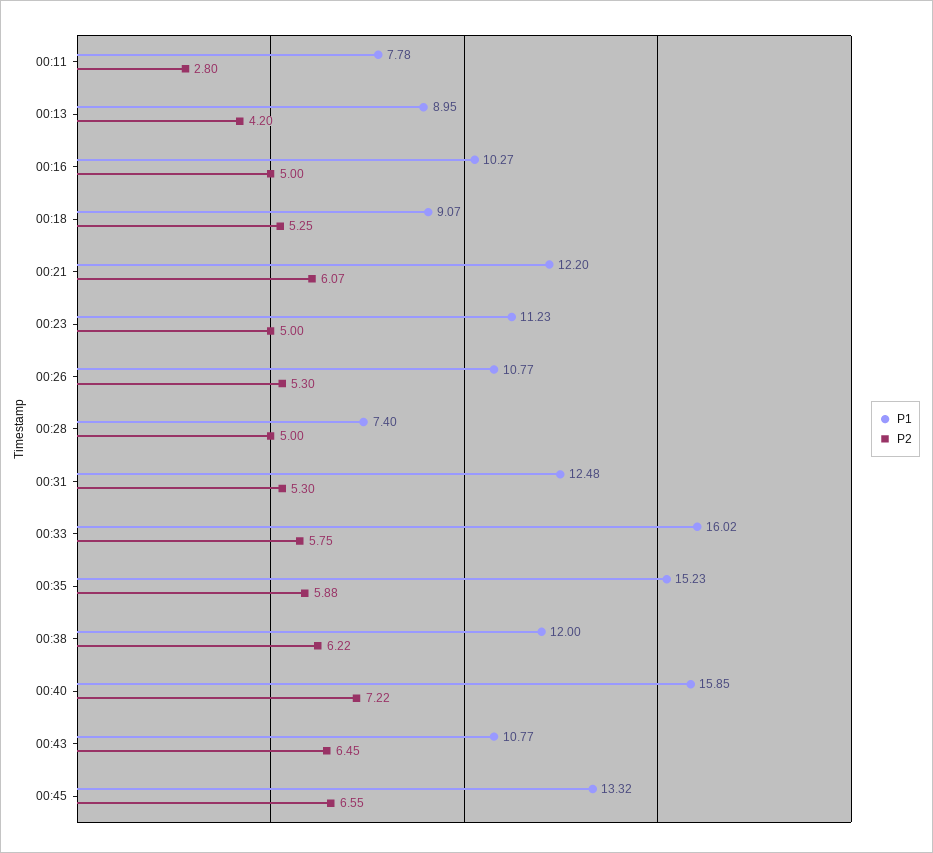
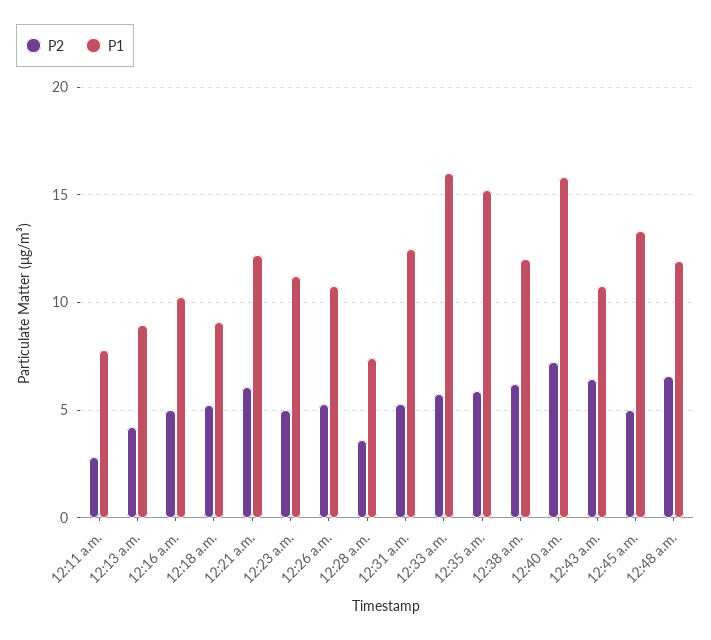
P2, 00:28: 5 -> 3.5
P2, 00:45: 6.55 -> 5
P2, 12:48 a.m.: none -> 6.5
P1, 12:48 a.m.: none -> 12

